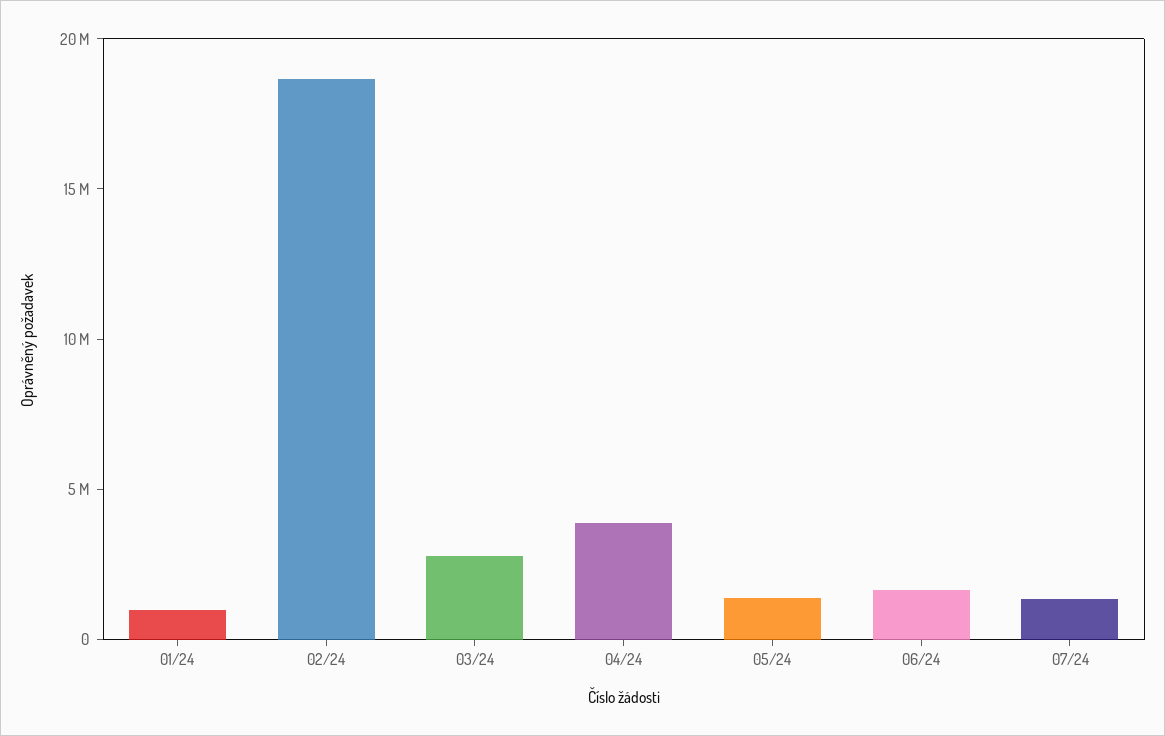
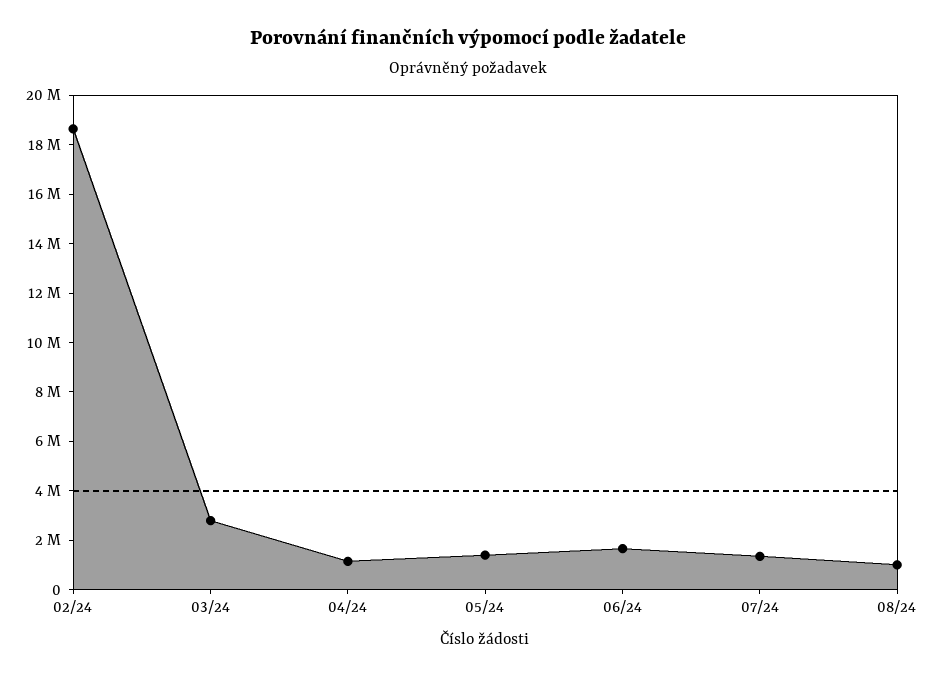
01/24: 1000000 -> none
04/24: 4000000 -> 1000000
08/24: none -> 1000000

